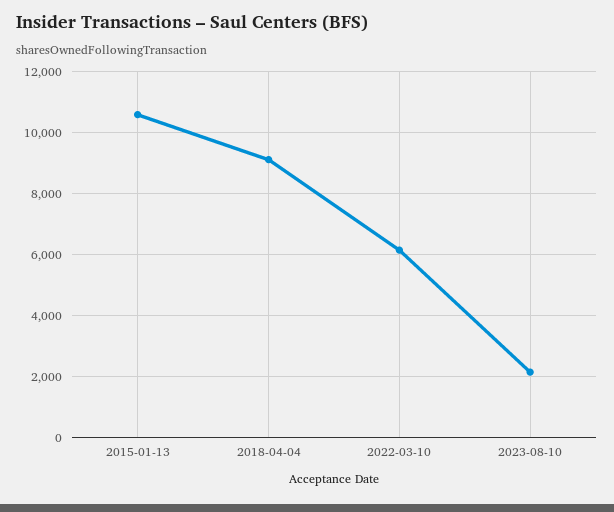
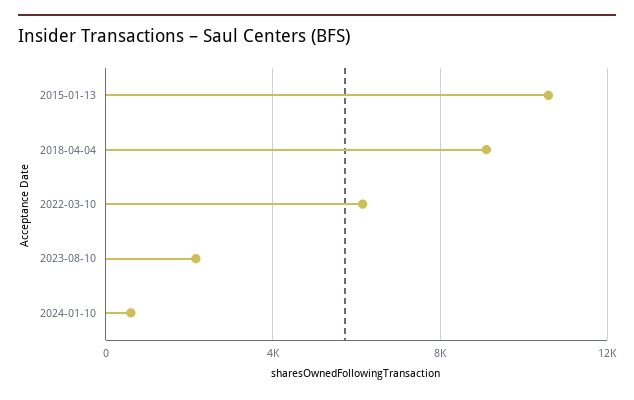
2024-01-10: none -> 500

